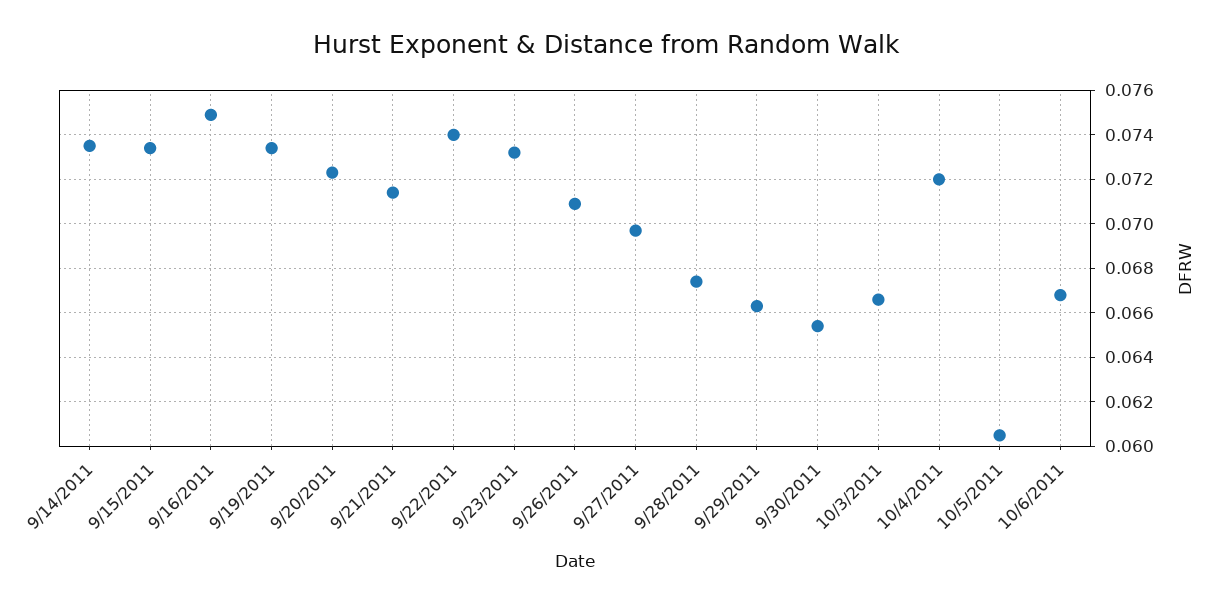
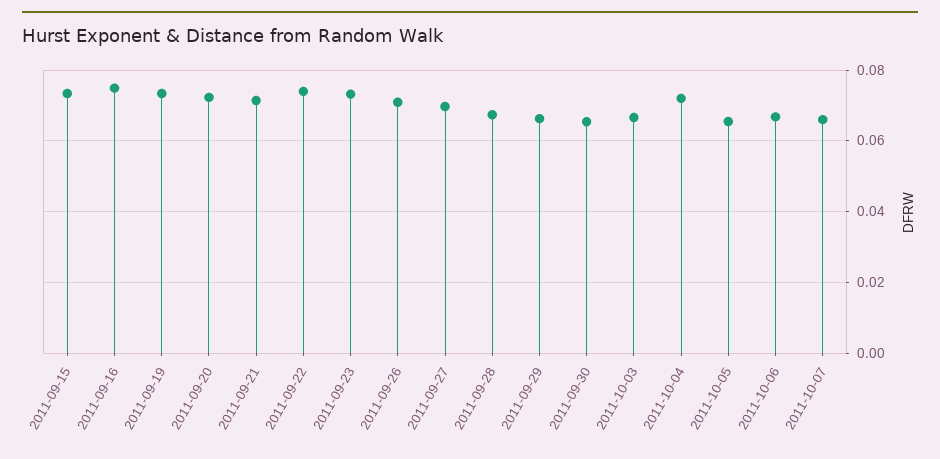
9/14/2011: 0.0735 -> none
10/5/2011: 0.0605 -> 0.066
2011-10-07: none -> 0.066

